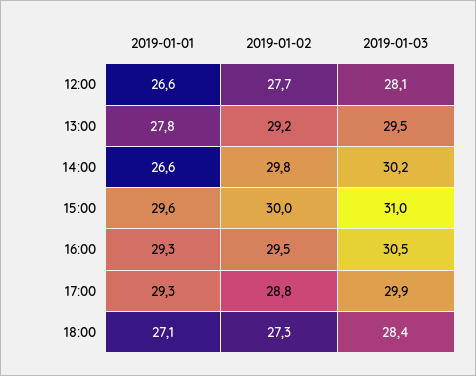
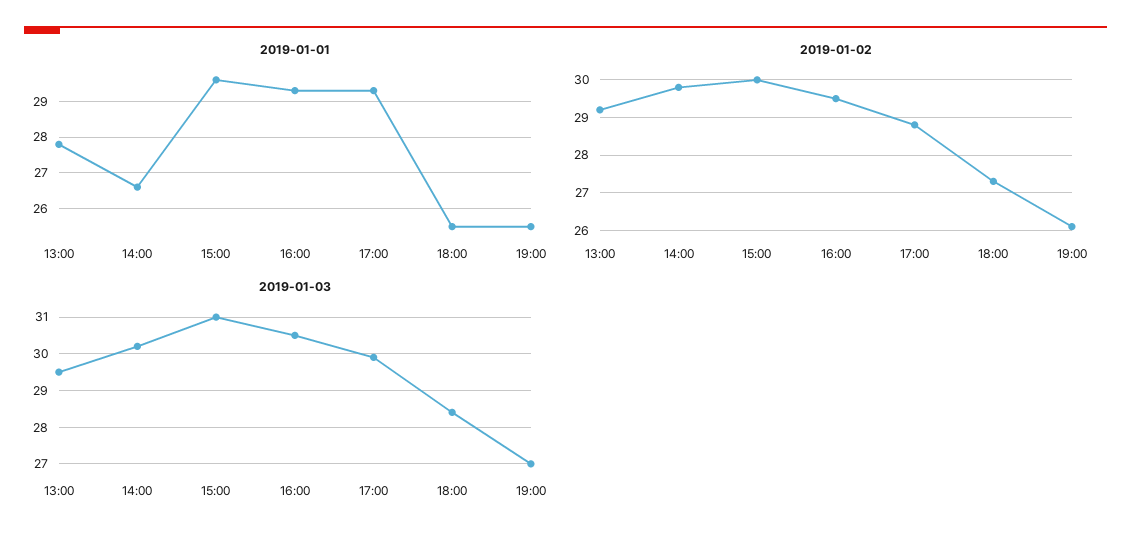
2019-01-01, 12:00: 26.6 -> none
2019-01-02, 12:00: 27.7 -> none
2019-01-03, 12:00: 28.1 -> none
2019-01-01, 18:00: 27.1 -> 25.5
2019-01-01, 19:00: none -> 25.5
2019-01-02, 19:00: none -> 26
2019-01-03, 19:00: none -> 27

